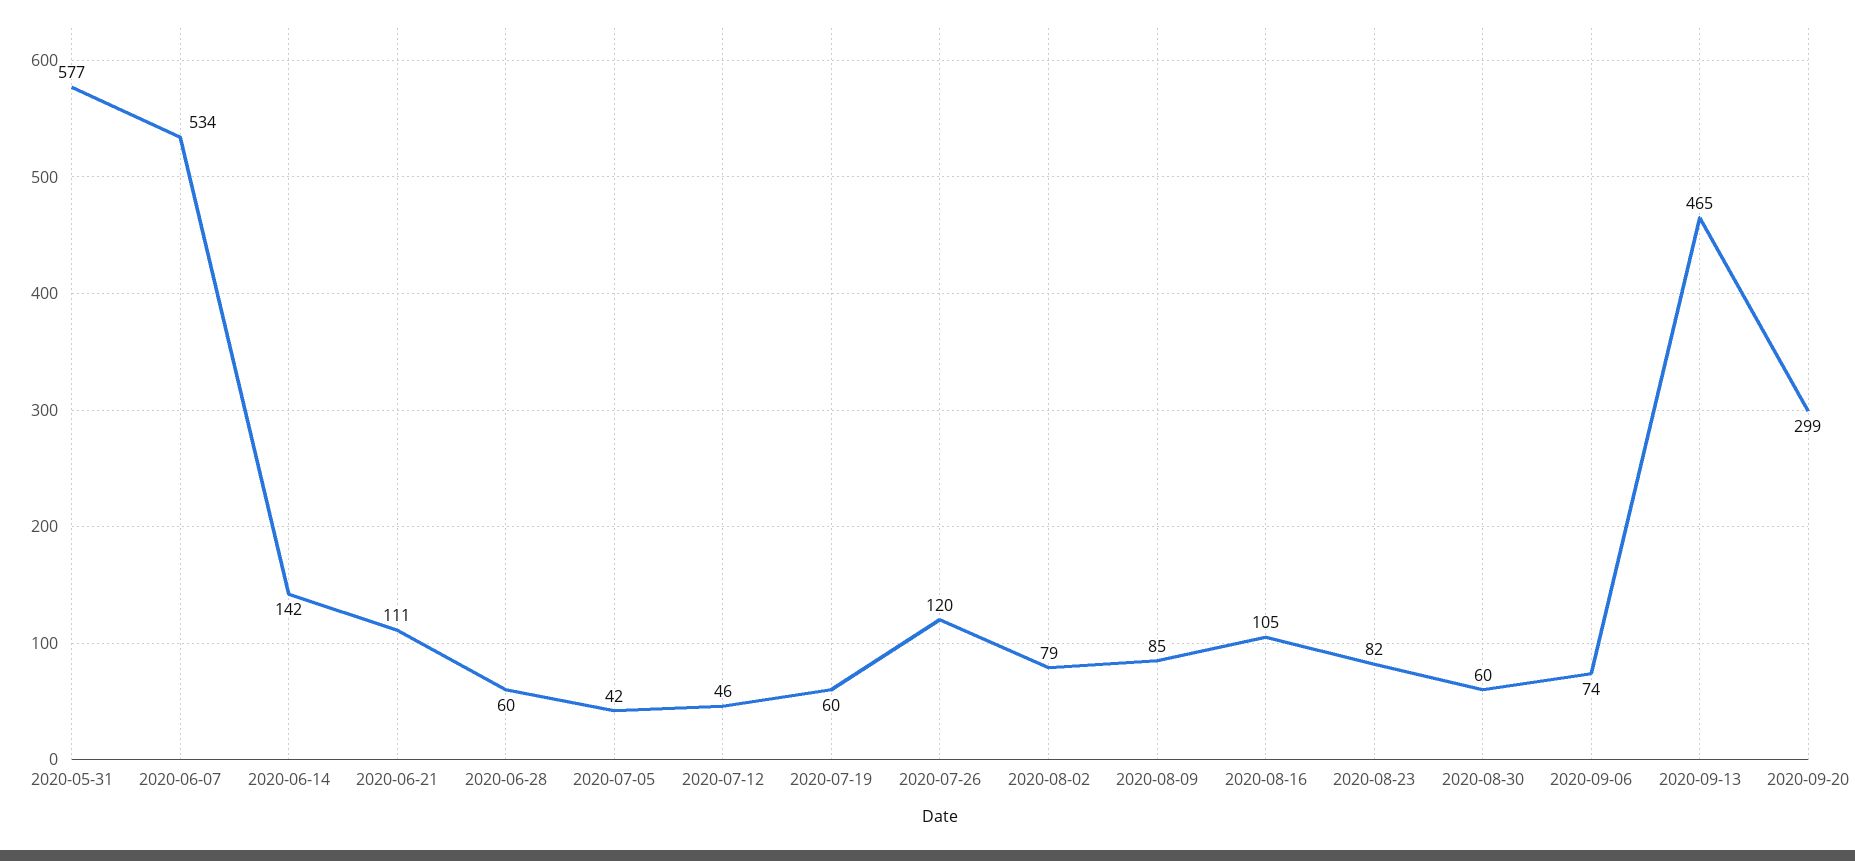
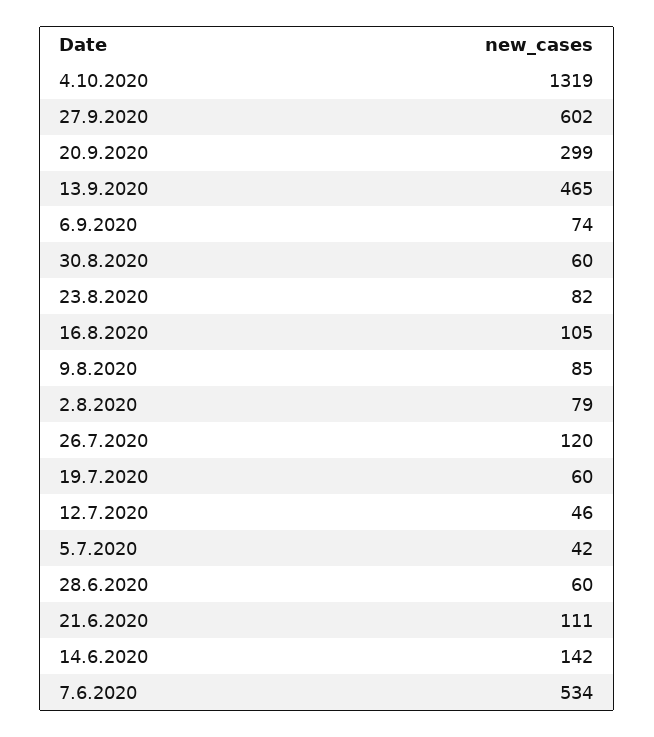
2020-05-31: 577 -> none
4.10.2020: none -> 1319
27.9.2020: none -> 602

